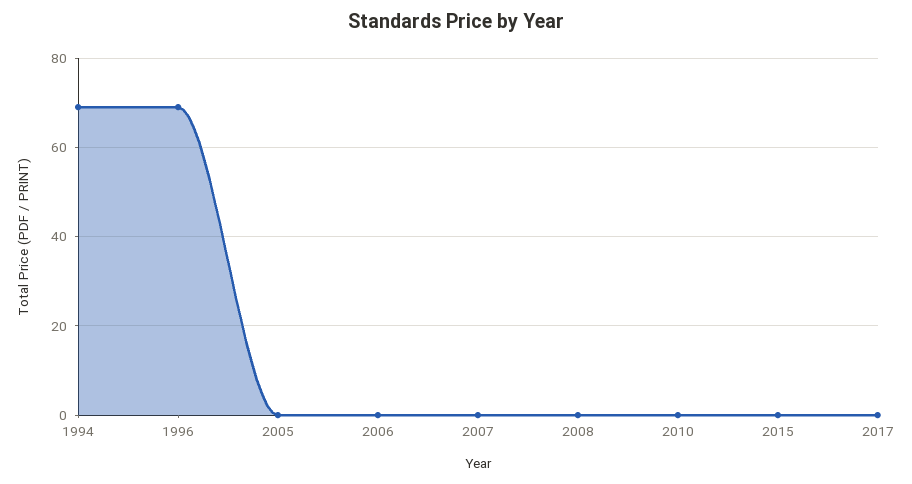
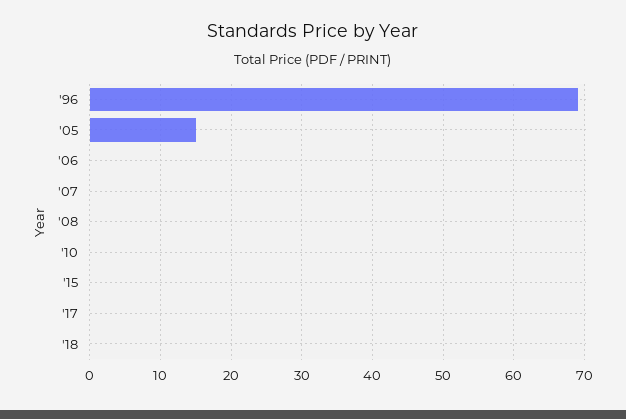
1994: 70 -> none
2005: 0 -> 15
'18: none -> 0

